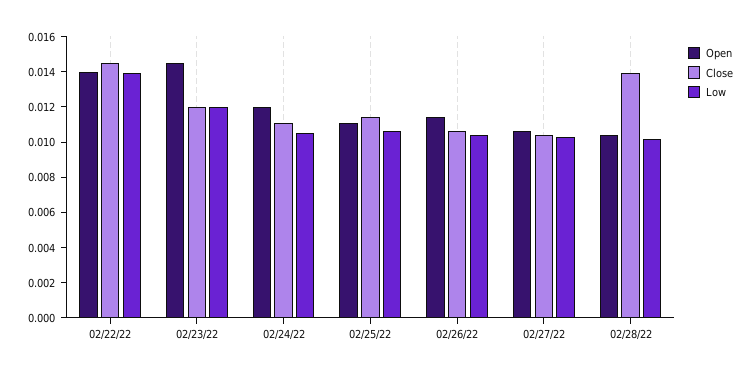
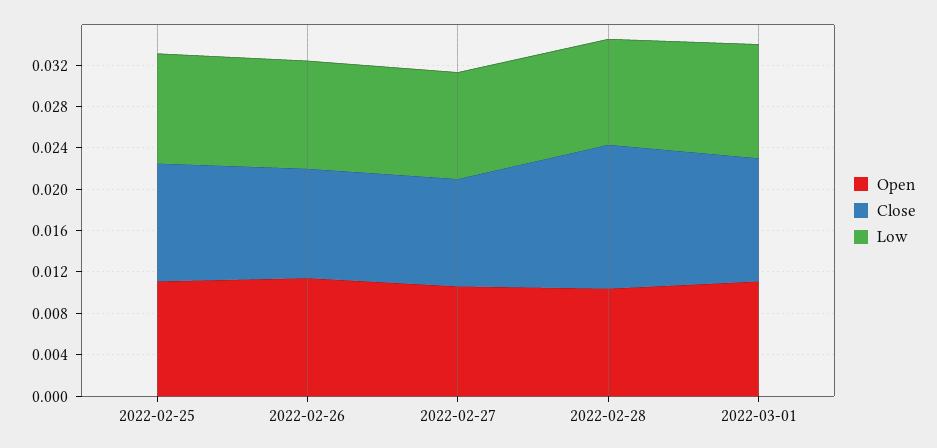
Open, 02/22/22: 0.014 -> none
Close, 02/22/22: 0.0145 -> none
Low, 02/22/22: 0.014 -> none
Open, 02/23/22: 0.0145 -> none
Close, 02/23/22: 0.012 -> none
Low, 02/23/22: 0.012 -> none
Open, 02/24/22: 0.012 -> none
Close, 02/24/22: 0.011 -> none
Low, 02/24/22: 0.0105 -> none
Open, 2022-03-01: none -> 0.011
Close, 2022-03-01: none -> 0.012
Low, 2022-03-01: none -> 0.011

